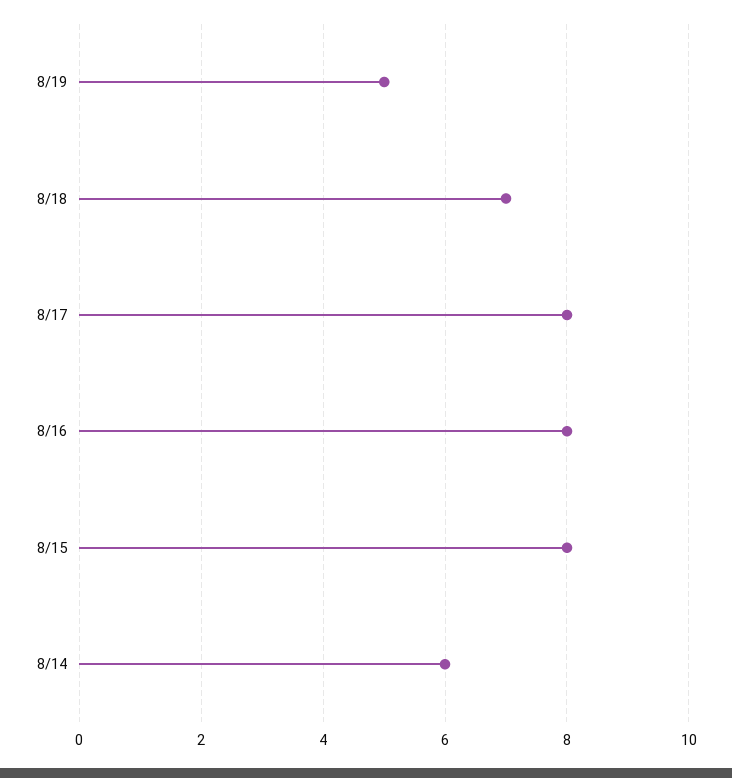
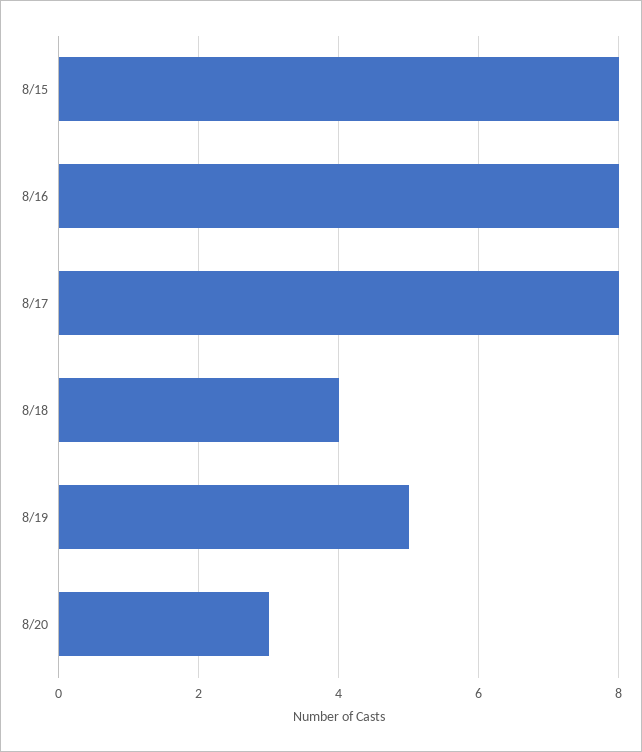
8/18: 7 -> 4
8/14: 6 -> none
8/20: none -> 3

